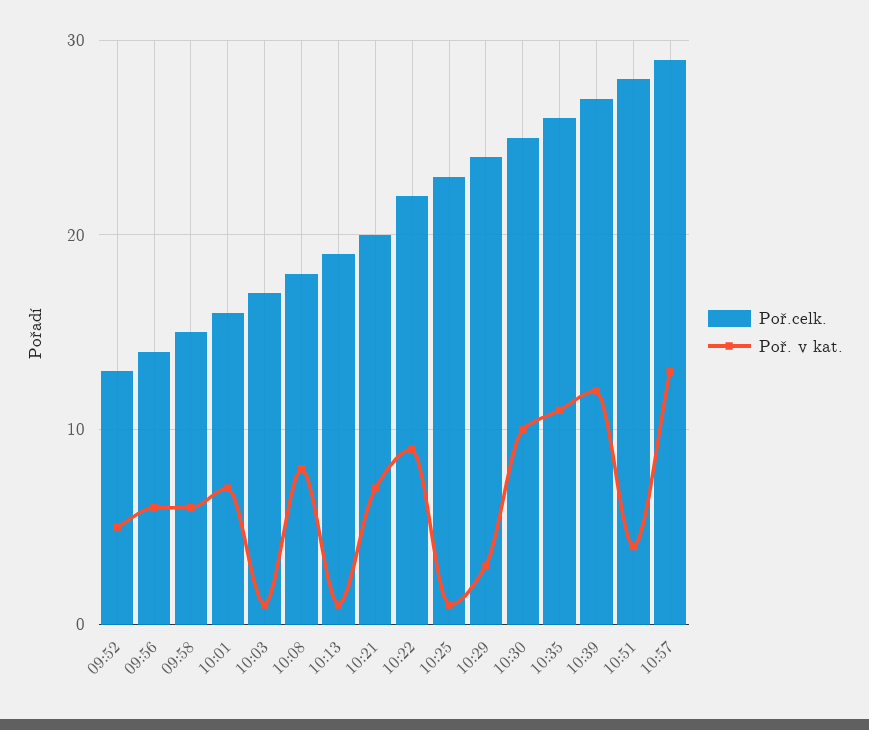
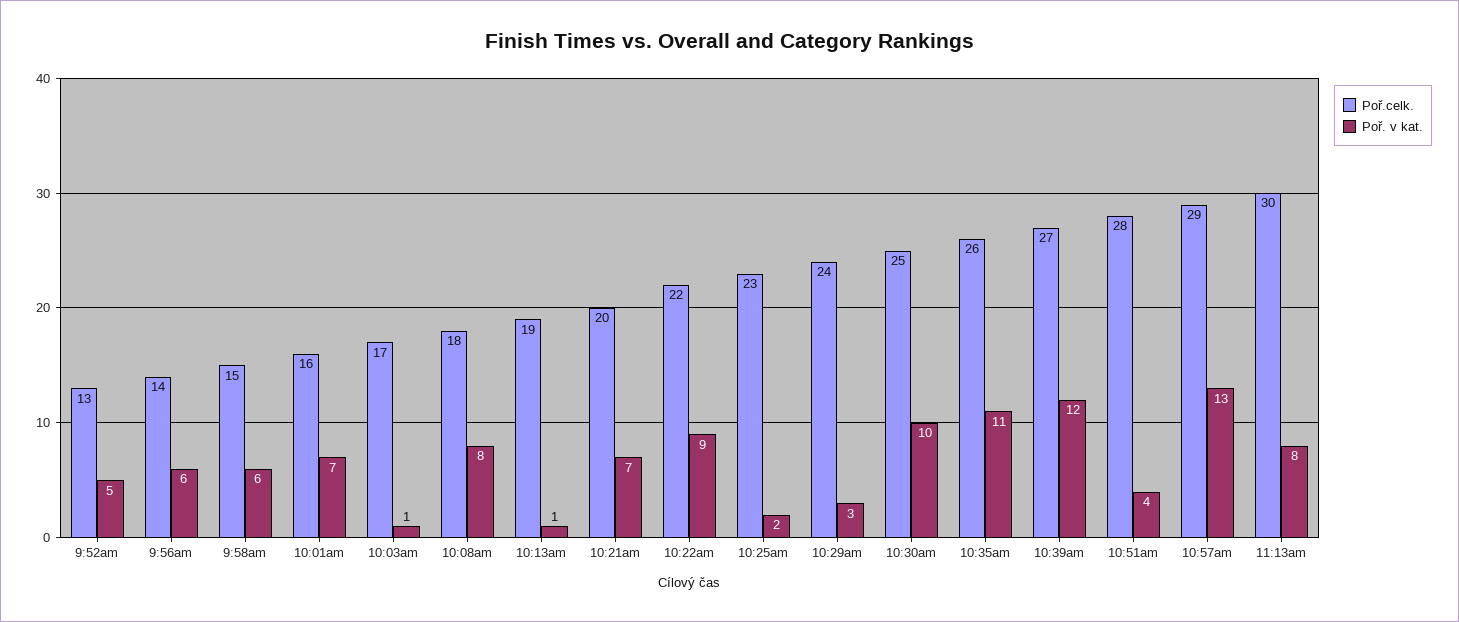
Poř. v kat., 10:25: 1 -> 2
Poř.celk., 11:13am: none -> 30
Poř. v kat., 11:13am: none -> 8

